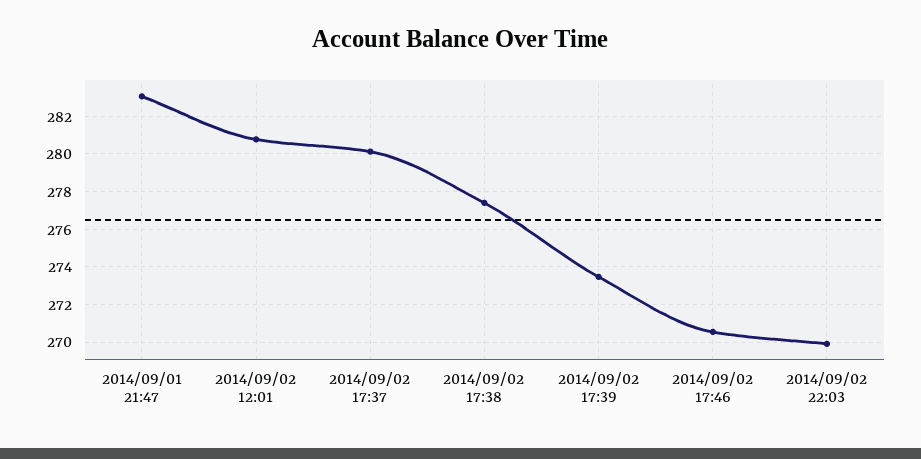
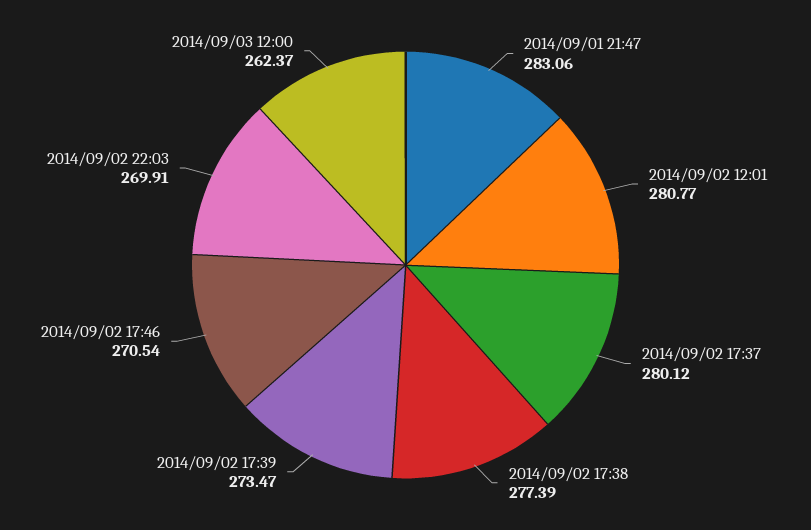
2014/09/03 12:00: none -> 262.37

